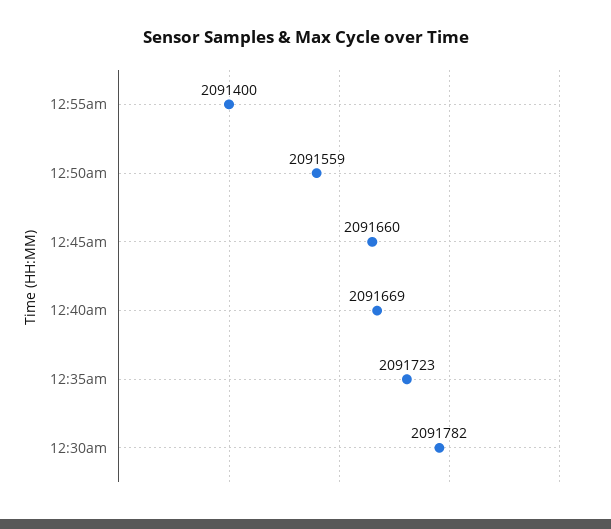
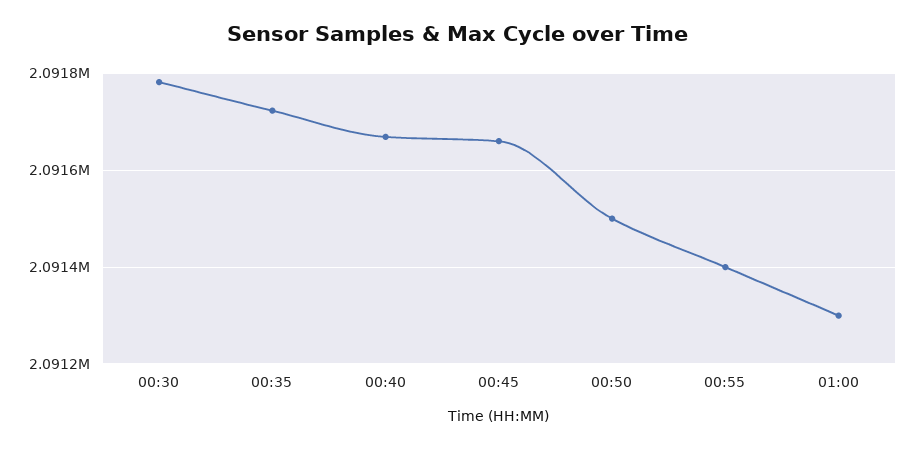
12:50am: 2091559 -> 2091500
01:00: none -> 2091300

